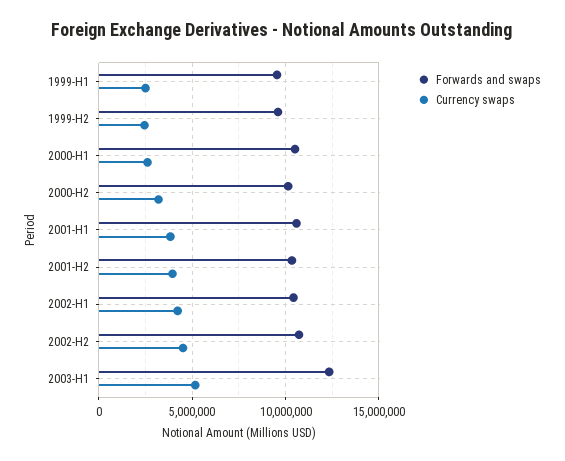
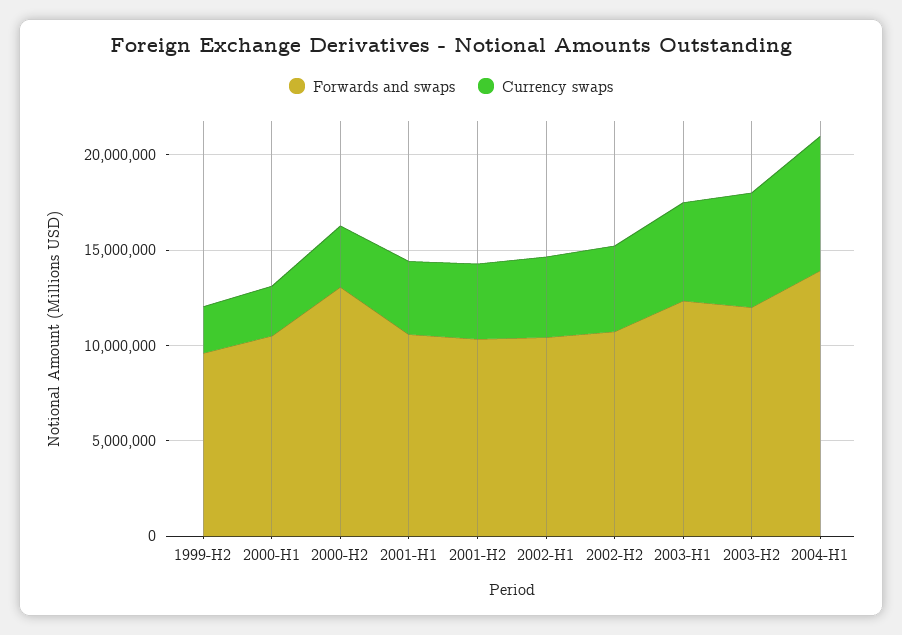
Forwards and swaps, 1999-H1: 9500000 -> none
Currency swaps, 1999-H1: 2500000 -> none
Forwards and swaps, 2000-H2: 10000000 -> 13000000
Forwards and swaps, 2003-H2: none -> 12000000
Currency swaps, 2003-H2: none -> 6000000
Forwards and swaps, 2004-H1: none -> 14000000
Currency swaps, 2004-H1: none -> 7000000

